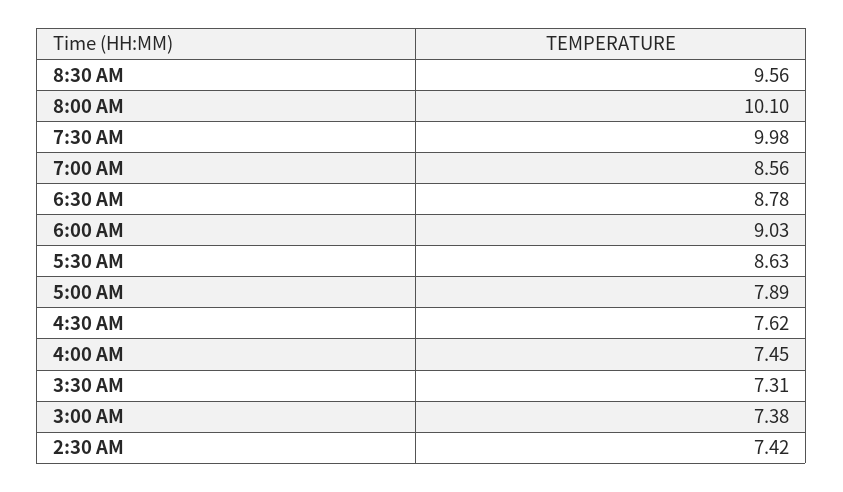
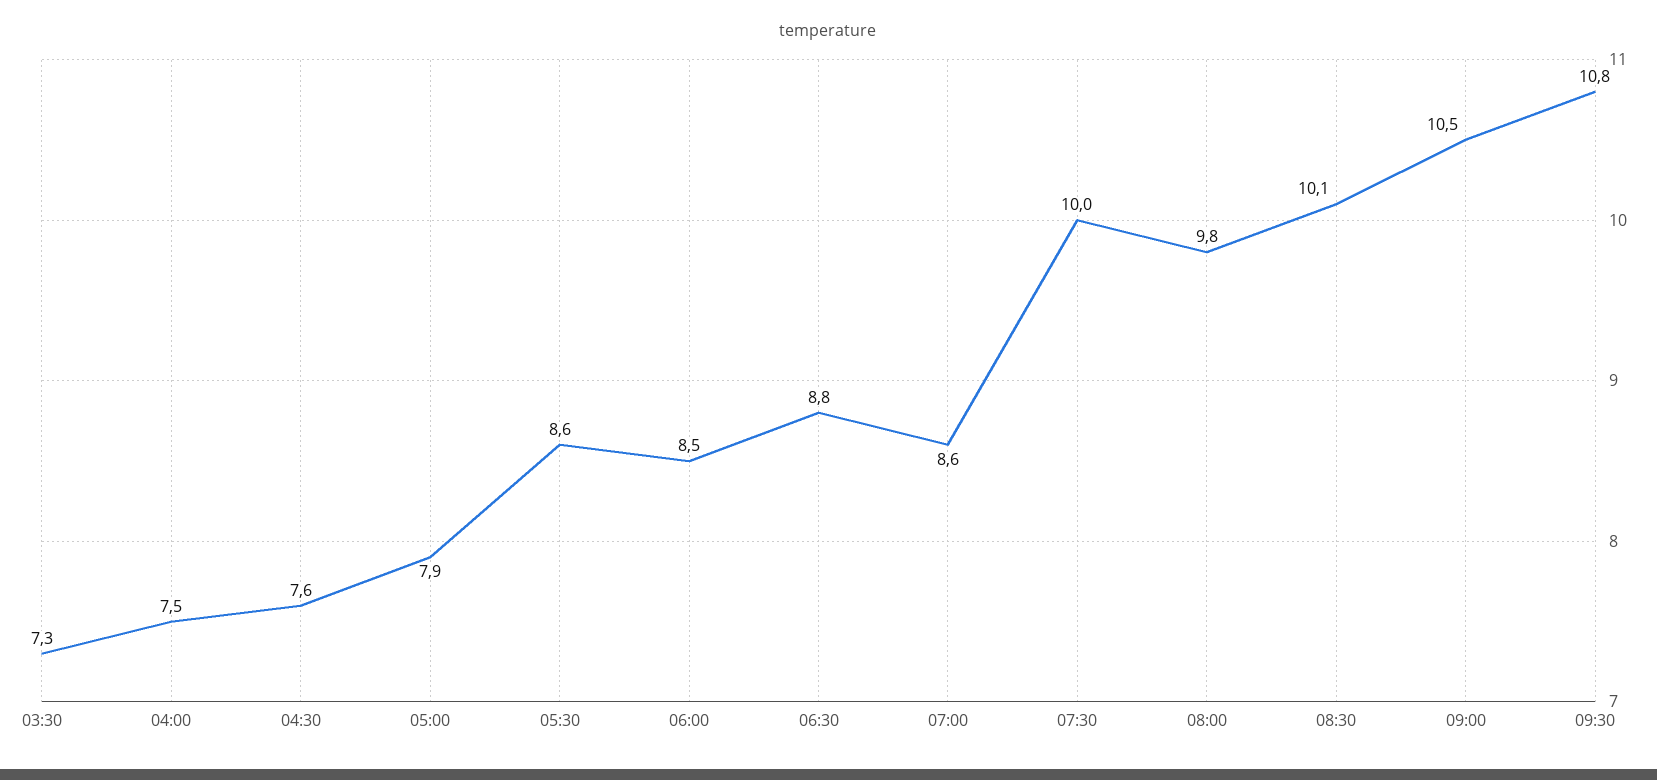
8:30 AM: 9.56 -> 10.1
8:00 AM: 10.1 -> 9.8
6:00 AM: 9.03 -> 8.5
3:00 AM: 7.38 -> none
2:30 AM: 7.42 -> none
09:00: none -> 10.5
09:30: none -> 10.8

